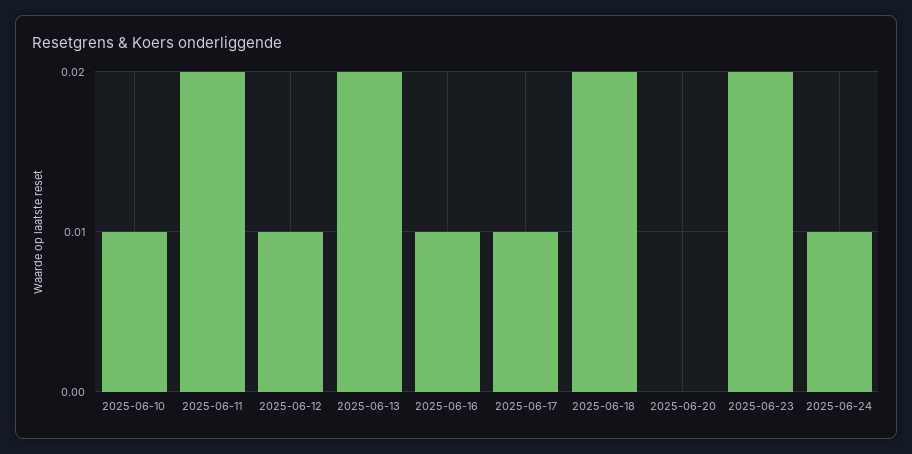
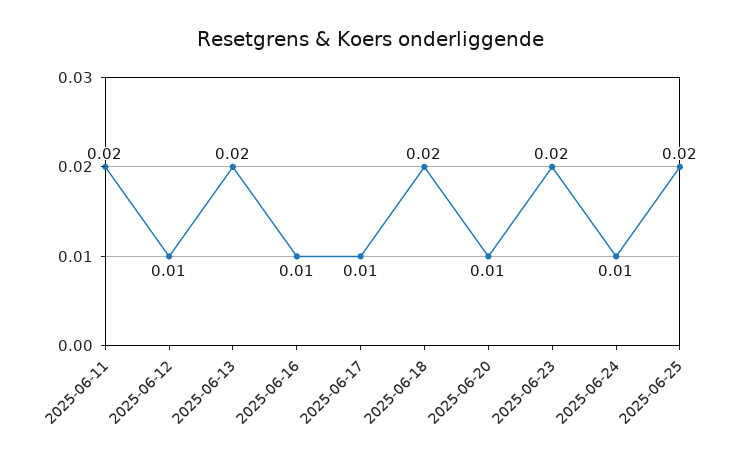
2025-06-10: 0.01 -> none
2025-06-20: 0 -> 0.01
2025-06-25: none -> 0.02

